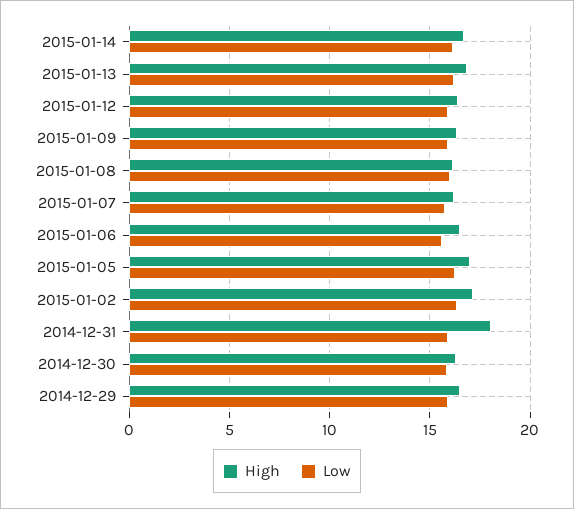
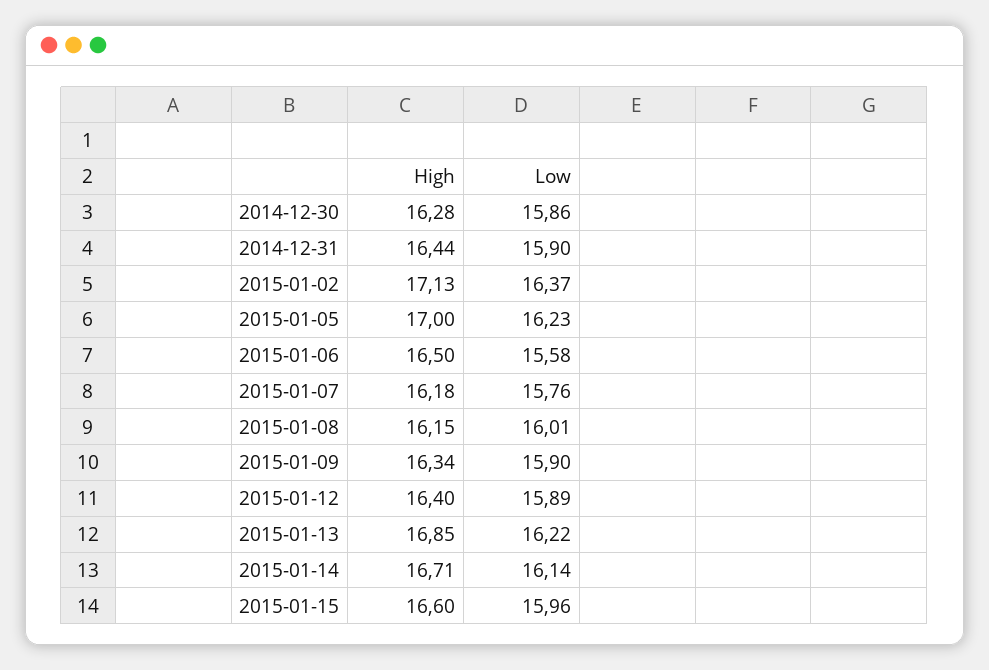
High, 2014-12-31: 18 -> 16.44
High, 2014-12-29: 16.5 -> none
Low, 2014-12-29: 16 -> none
High, 2015-01-15: none -> 16.6
Low, 2015-01-15: none -> 15.96

